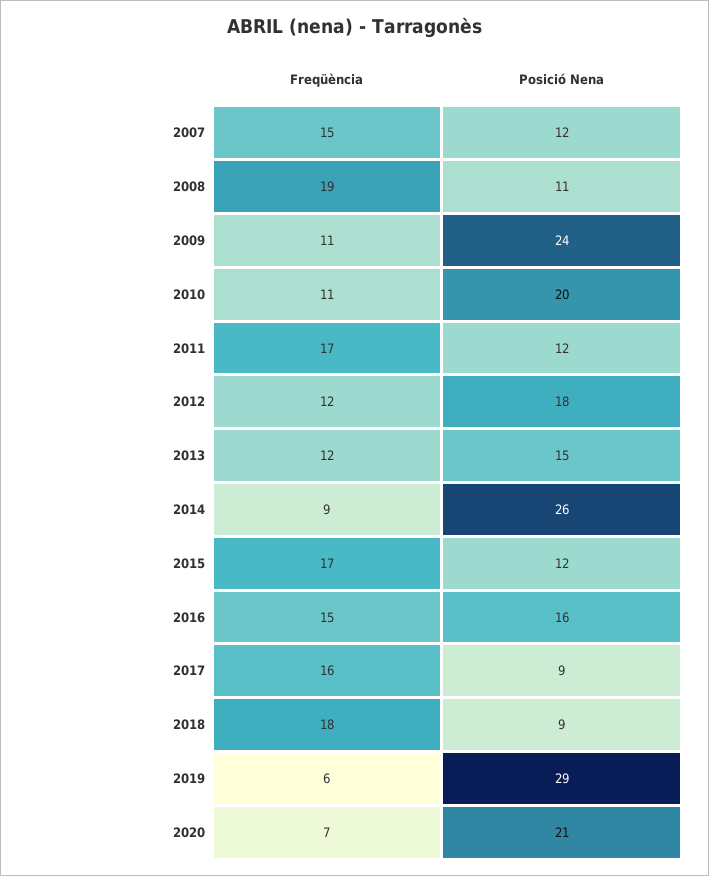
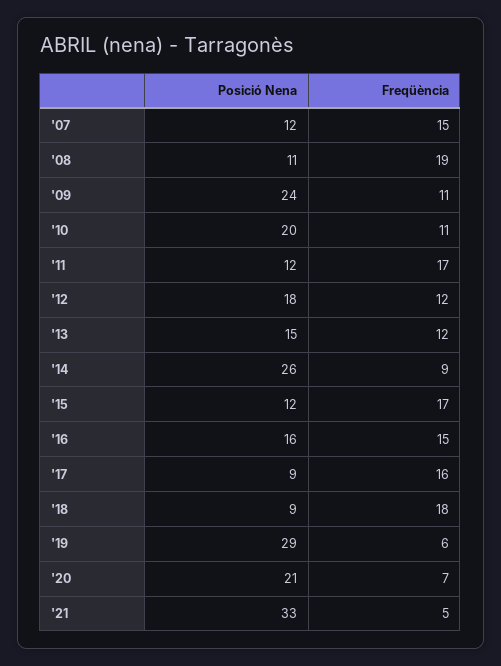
Posició Nena, '21: none -> 33
Freqüència, '21: none -> 5

